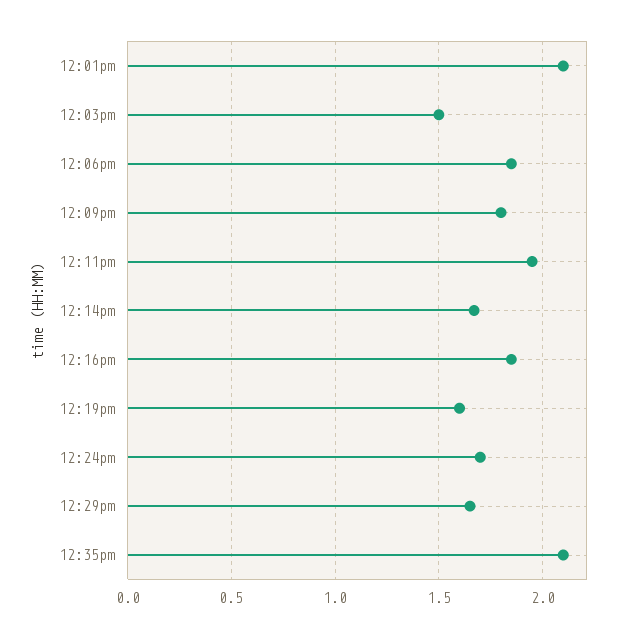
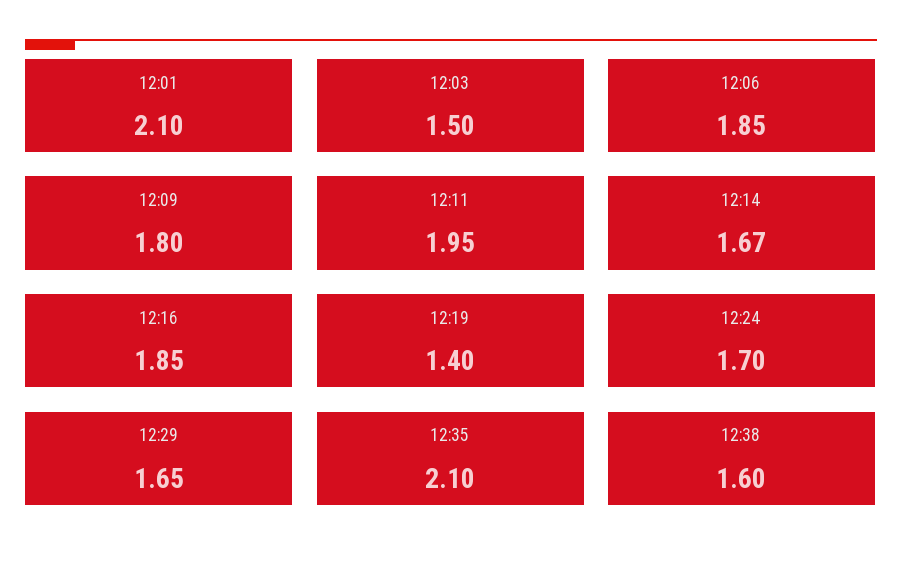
12:19pm: 1.6 -> 1.4
12:38: none -> 1.6

